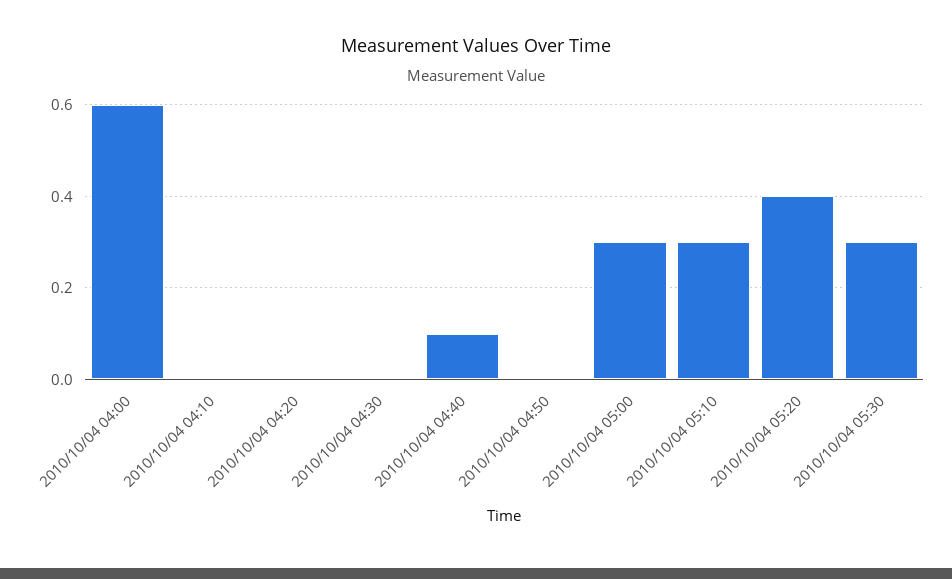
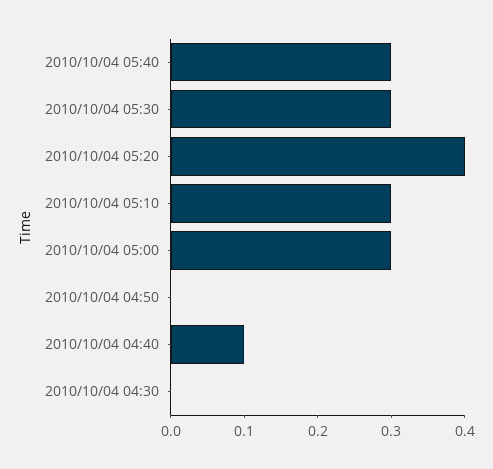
2010/10/04 04:00: 0.6 -> none
2010/10/04 04:10: 0 -> none
2010/10/04 04:20: 0 -> none
2010/10/04 05:40: none -> 0.3

